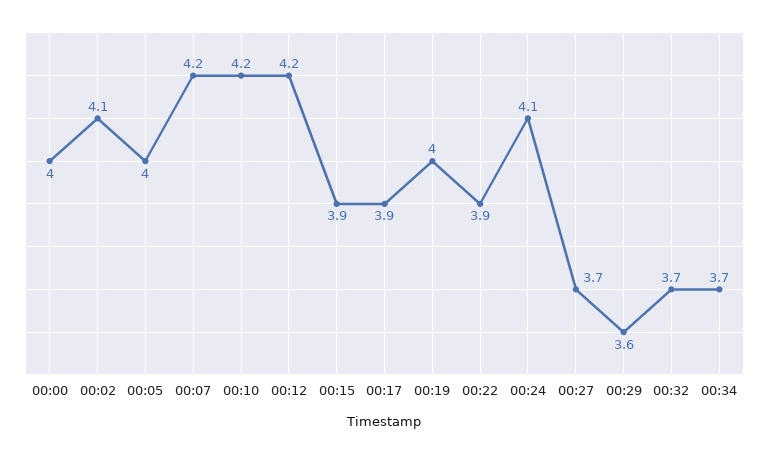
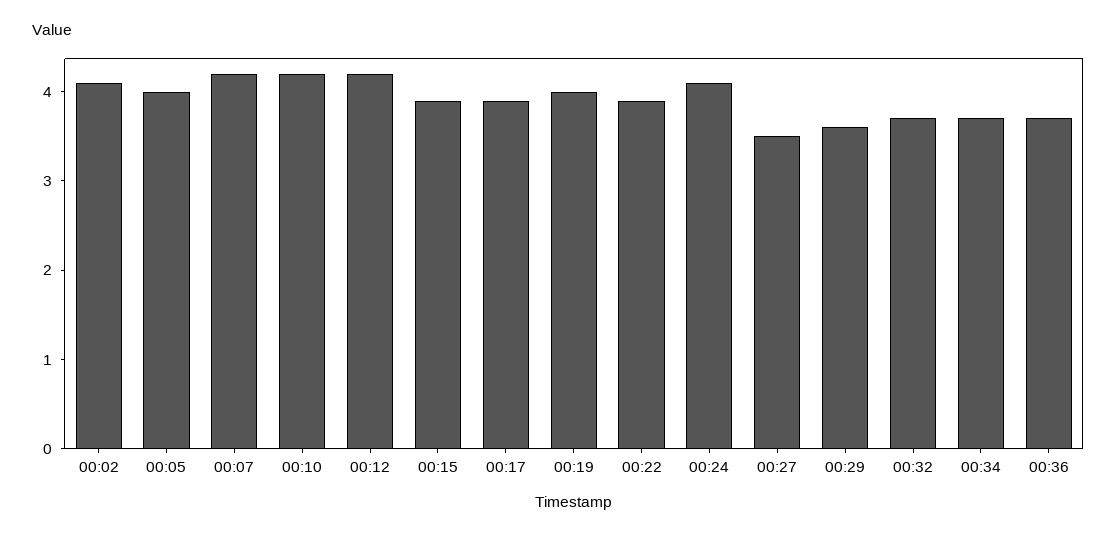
00:00: 4 -> none
00:27: 3.7 -> 3.5
00:36: none -> 3.7

